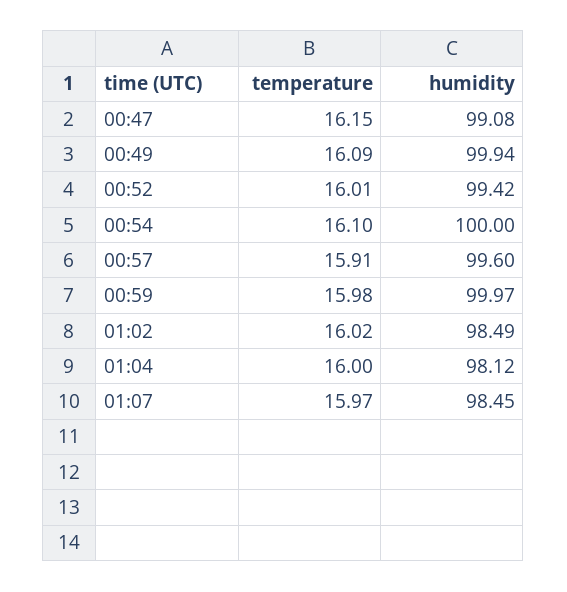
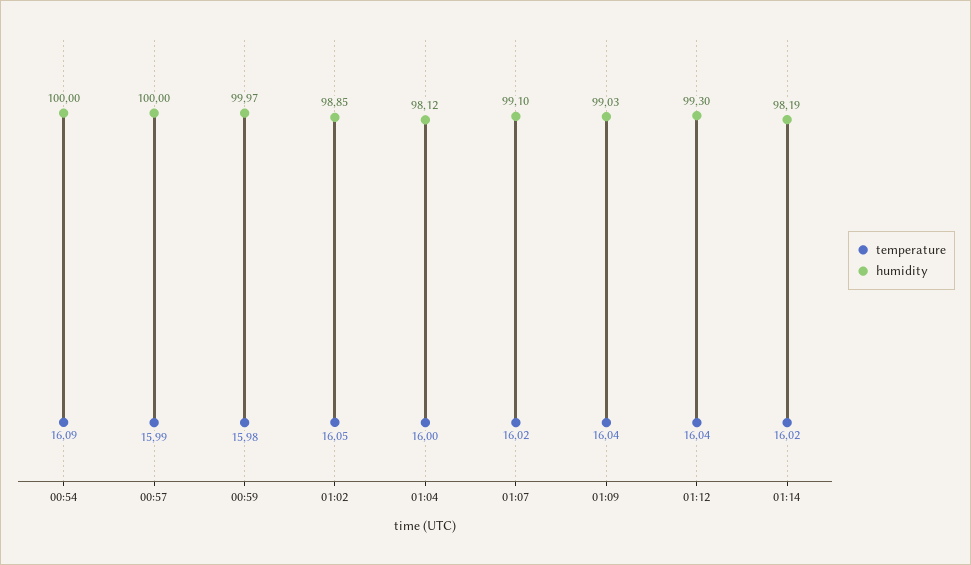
temperature, 00:47: 16.15 -> none
humidity, 00:47: 99.08 -> none
temperature, 00:49: 16.09 -> none
humidity, 00:49: 99.94 -> none
temperature, 00:52: 16.01 -> none
humidity, 00:52: 99.42 -> none
temperature, 00:54: 16.1 -> 16.09
temperature, 00:57: 15.91 -> 15.99
humidity, 00:57: 99.6 -> 100
temperature, 01:02: 16.02 -> 16.05
humidity, 01:02: 98.49 -> 98.85
temperature, 01:07: 15.97 -> 16.02
humidity, 01:07: 98.45 -> 99.1
temperature, 01:09: none -> 16.04
humidity, 01:09: none -> 99.03
temperature, 01:12: none -> 16.04
humidity, 01:12: none -> 99.3
temperature, 01:14: none -> 16.02
humidity, 01:14: none -> 98.19

